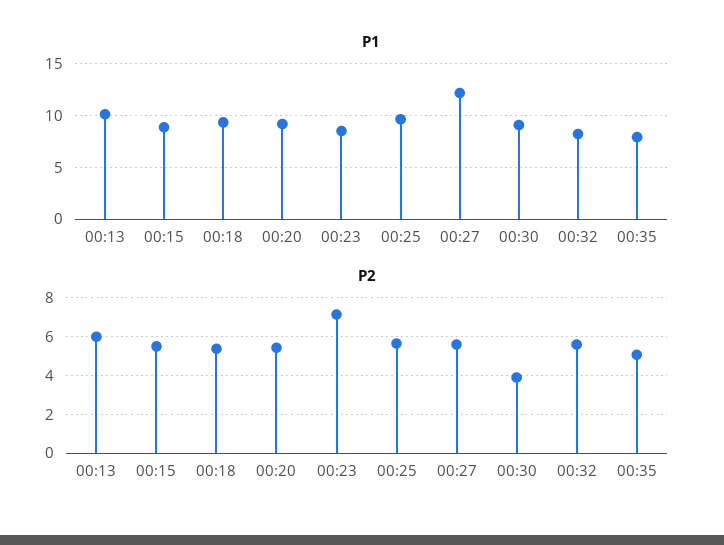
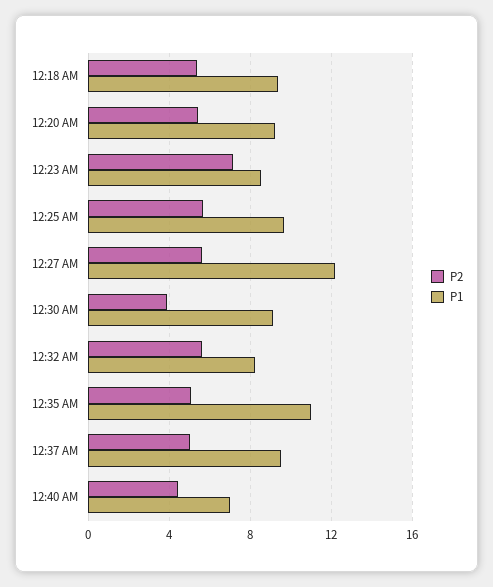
P1, 00:13: 10 -> none
P1, 00:15: 9 -> none
P1, 00:35: 8 -> 11
P2, 00:13: 6 -> none
P2, 00:15: 5.5 -> none
P2, 12:37 AM: none -> 5
P1, 12:37 AM: none -> 9.5
P2, 12:40 AM: none -> 4.5
P1, 12:40 AM: none -> 7

